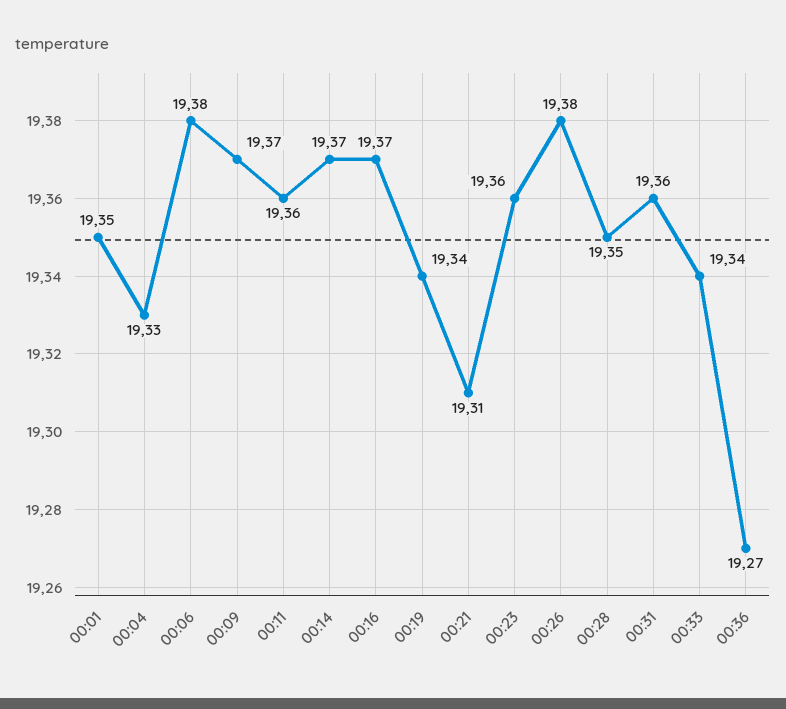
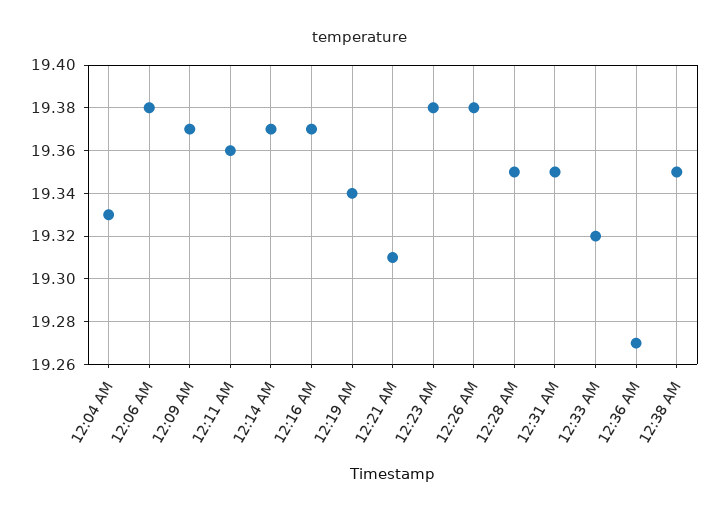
00:01: 19.35 -> none
00:23: 19.36 -> 19.38
00:31: 19.36 -> 19.35
00:33: 19.34 -> 19.32
12:38 AM: none -> 19.35

